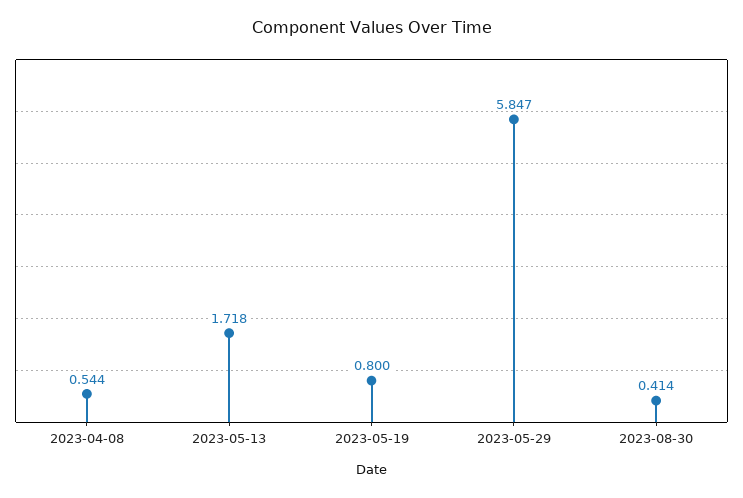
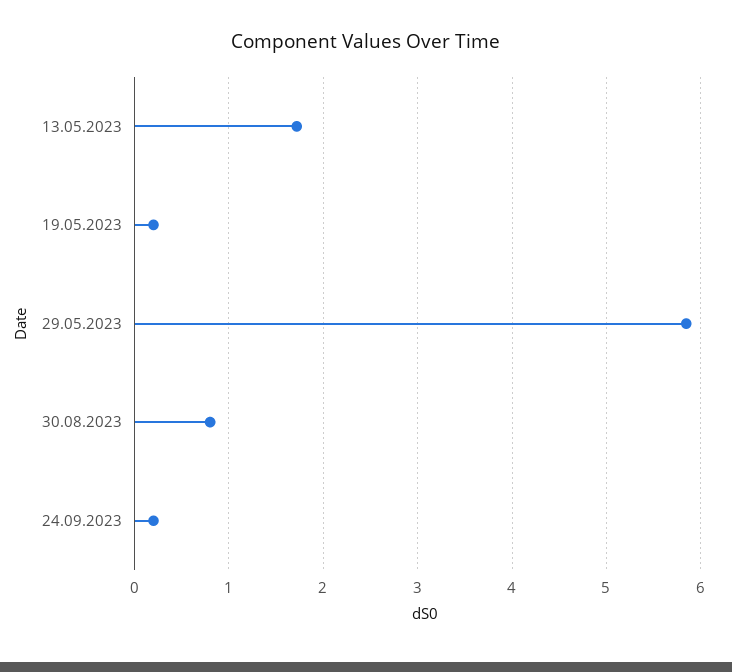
2023-04-08: 0.544 -> none
2023-05-19: 0.8 -> 0.2
2023-08-30: 0.414 -> 0.8
24.09.2023: none -> 0.2

